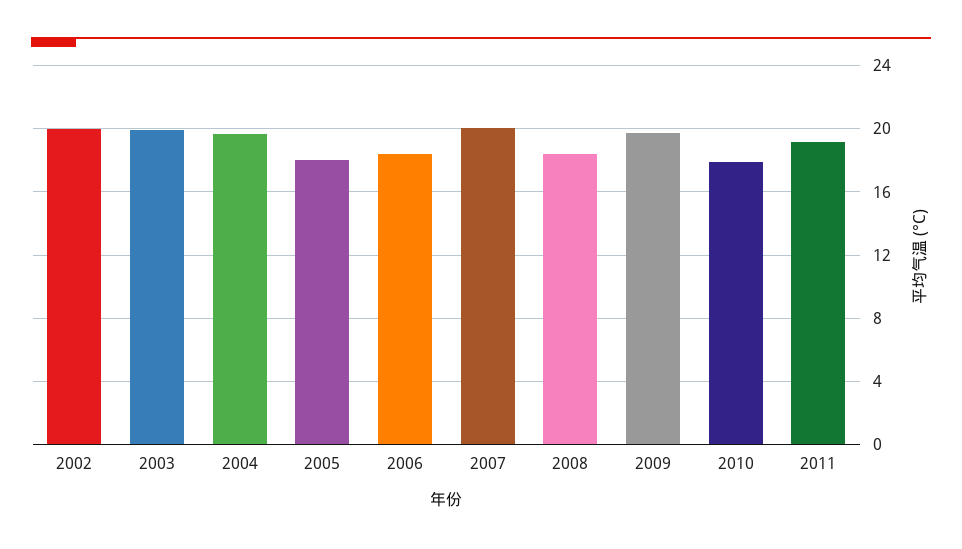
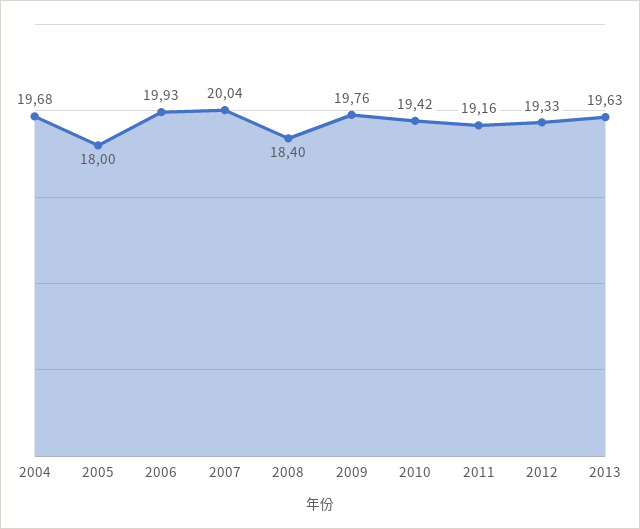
2002: 20 -> none
2003: 20 -> none
2006: 18.5 -> 19.93
2010: 18 -> 19.42
2012: none -> 19.33
2013: none -> 19.63

